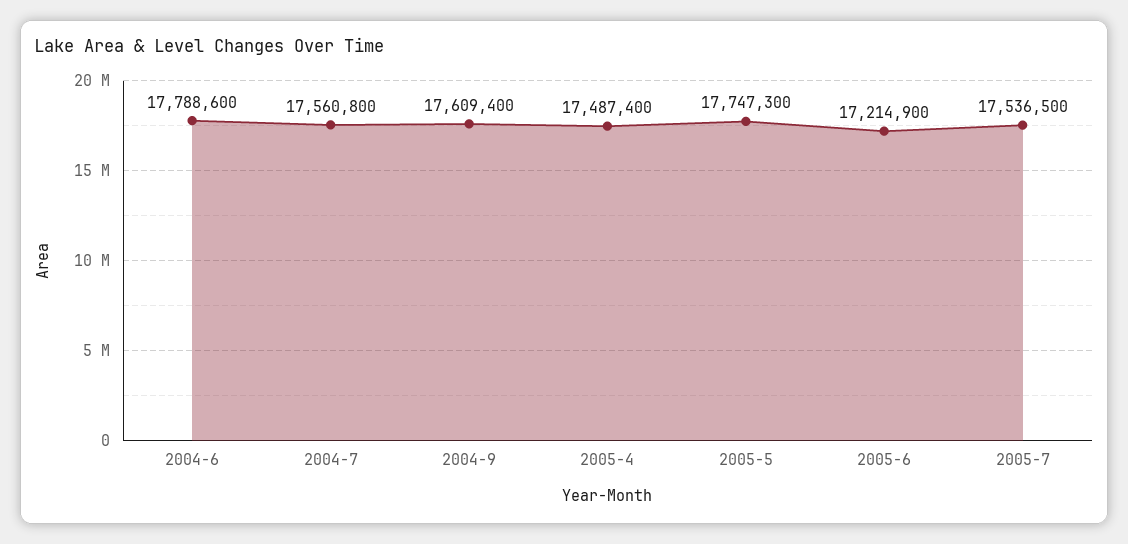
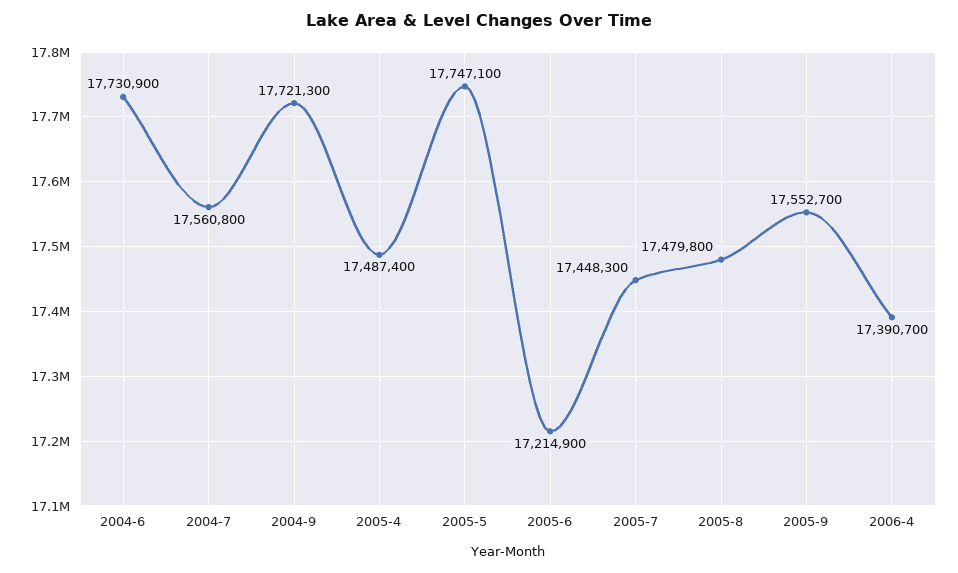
2004-6: 17788600 -> 17730900
2004-9: 17609400 -> 17721300
2005-5: 17747300 -> 17747100
2005-7: 17536500 -> 17448300
2005-8: none -> 17479800
2005-9: none -> 17552700
2006-4: none -> 17390700

